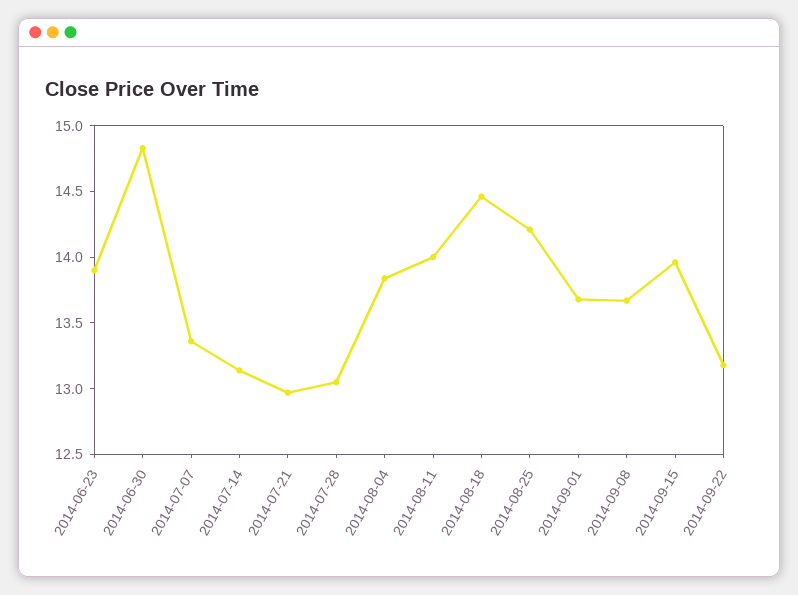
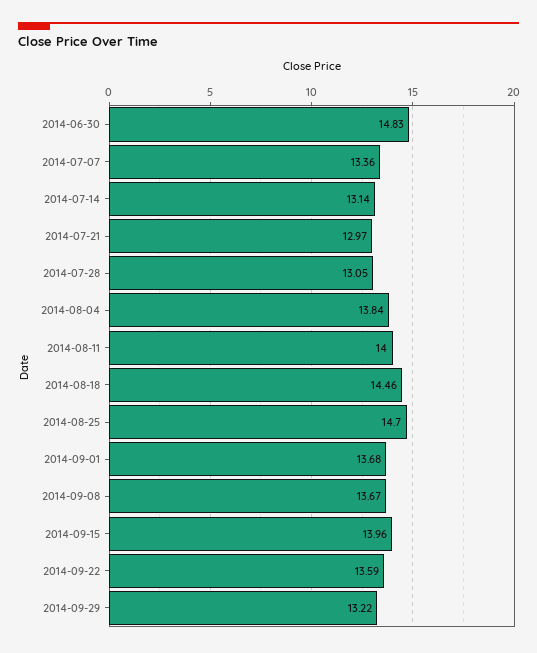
2014-06-23: 13.9 -> none
2014-08-25: 14.2 -> 14.7
2014-09-22: 13.2 -> 13.59
2014-09-29: none -> 13.22

